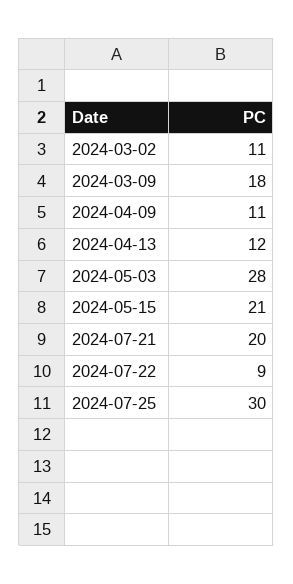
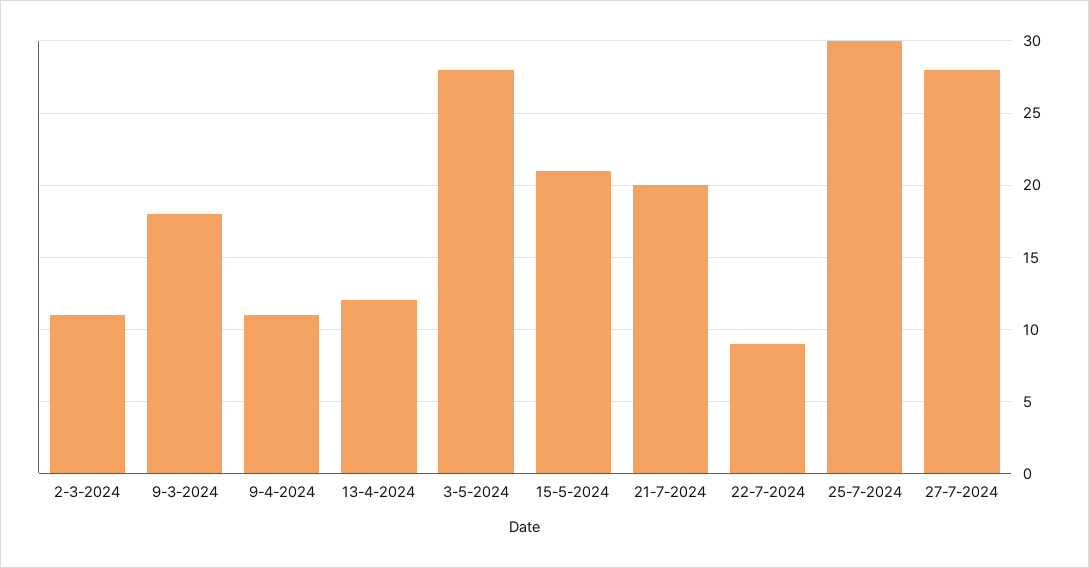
27-7-2024: none -> 28

